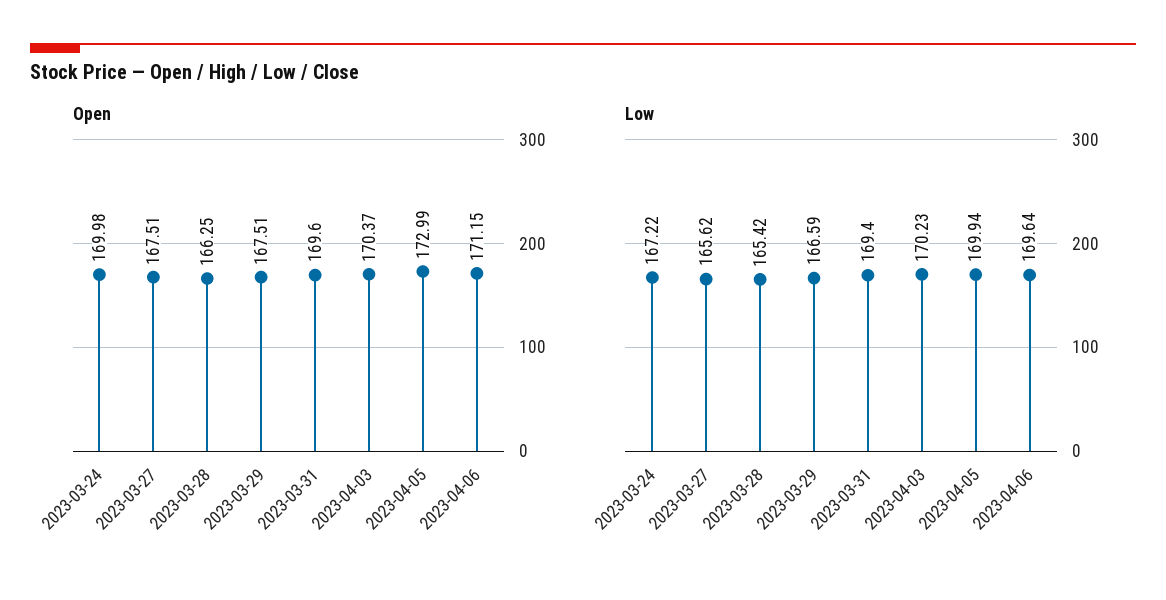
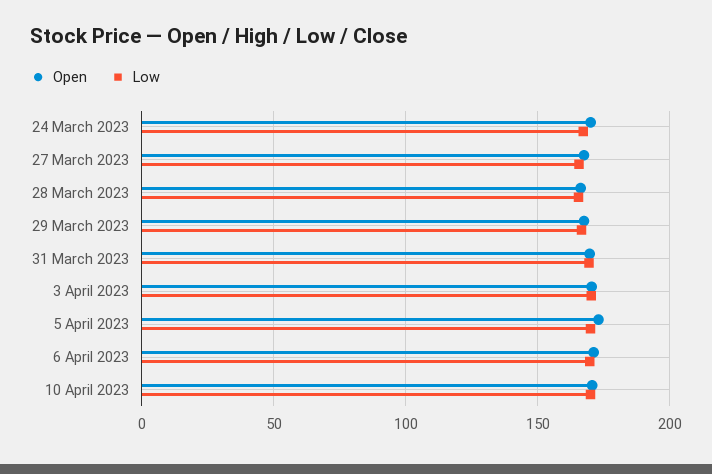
Open, 10 April 2023: none -> 170
Low, 10 April 2023: none -> 170

